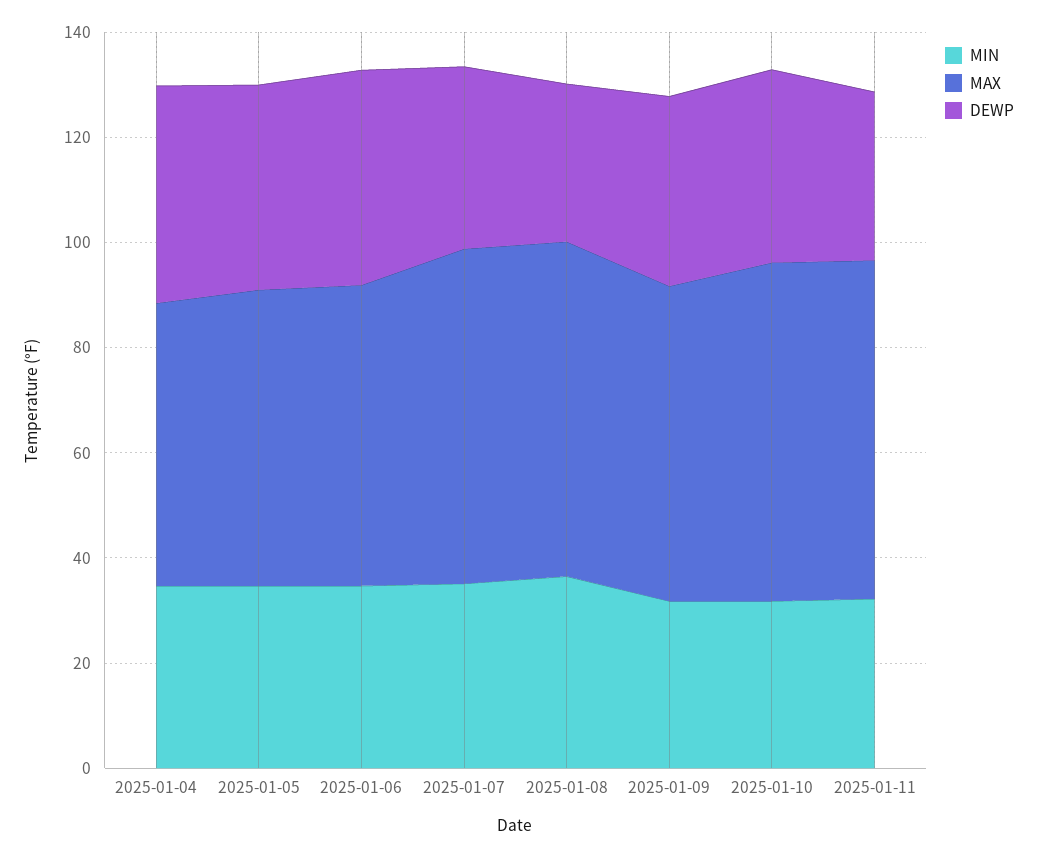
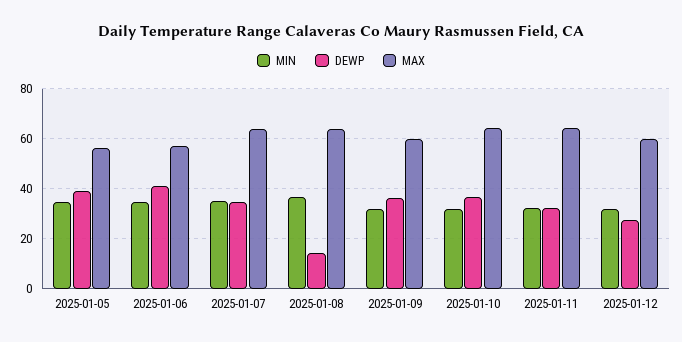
MIN, 2025-01-04: 35 -> none
MAX, 2025-01-04: 55 -> none
DEWP, 2025-01-04: 40 -> none
DEWP, 2025-01-08: 30 -> 15
MIN, 2025-01-12: none -> 32.5
DEWP, 2025-01-12: none -> 27.5
MAX, 2025-01-12: none -> 60

